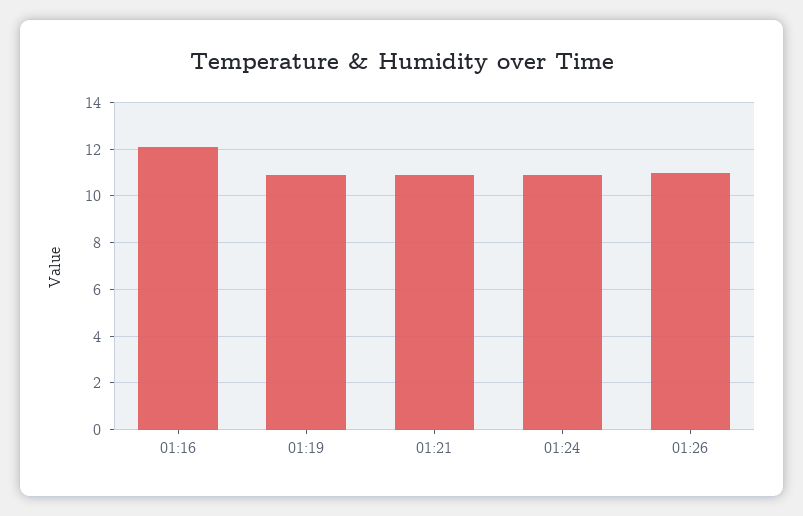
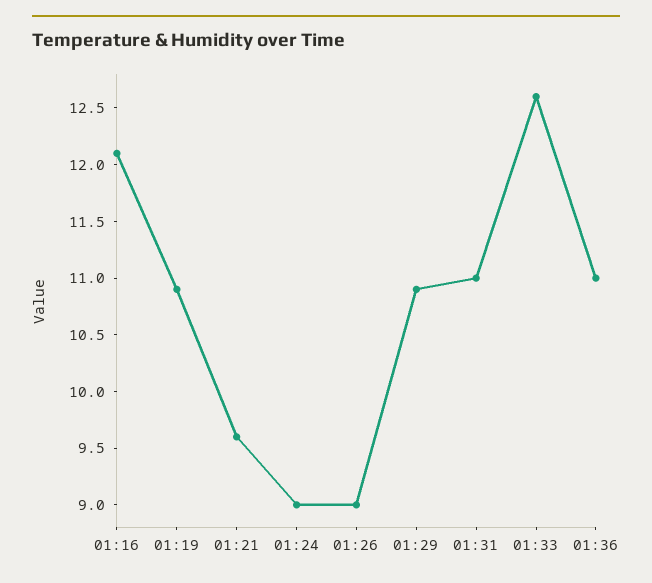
01:21: 11 -> 9.6
01:24: 11 -> 9
01:26: 11 -> 9
01:29: none -> 10.9
01:31: none -> 11
01:33: none -> 12.6
01:36: none -> 11

